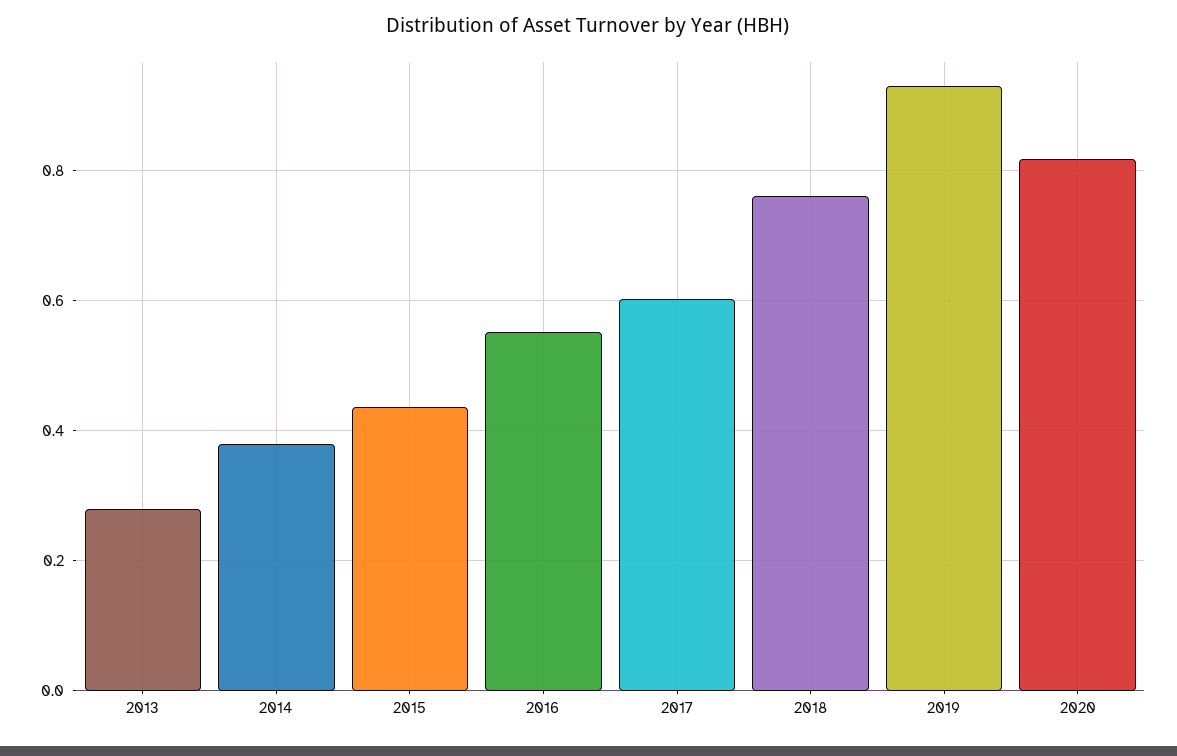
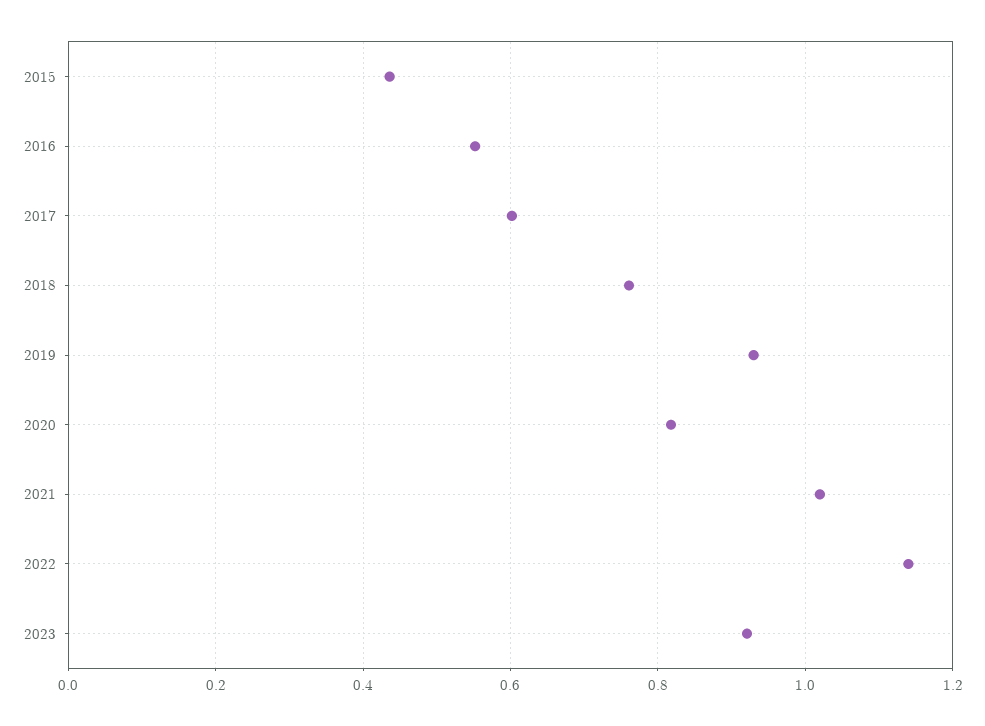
2013: 0.28 -> none
2014: 0.38 -> none
2021: none -> 1.02
2022: none -> 1.14
2023: none -> 0.92

